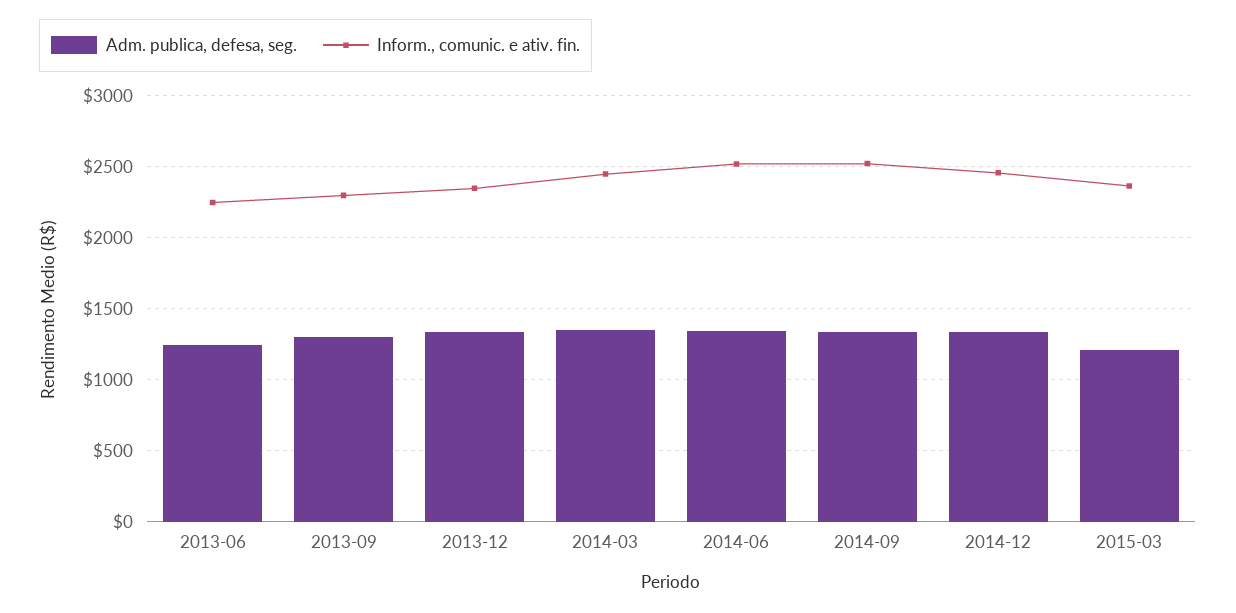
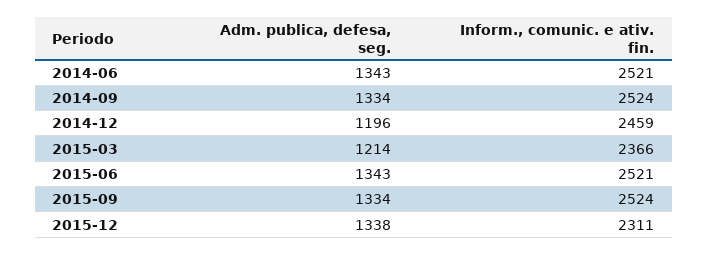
Adm. publica, defesa, seg., 2013-06: 1250 -> none
Inform., comunic. e ativ. fin., 2013-06: 2250 -> none
Adm. publica, defesa, seg., 2013-09: 1300 -> none
Inform., comunic. e ativ. fin., 2013-09: 2300 -> none
Adm. publica, defesa, seg., 2013-12: 1350 -> none
Inform., comunic. e ativ. fin., 2013-12: 2350 -> none
Adm. publica, defesa, seg., 2014-03: 1350 -> none
Inform., comunic. e ativ. fin., 2014-03: 2450 -> none
Adm. publica, defesa, seg., 2014-12: 1350 -> 1196
Adm. publica, defesa, seg., 2015-06: none -> 1343
Inform., comunic. e ativ. fin., 2015-06: none -> 2521
Adm. publica, defesa, seg., 2015-09: none -> 1334
Inform., comunic. e ativ. fin., 2015-09: none -> 2524
Adm. publica, defesa, seg., 2015-12: none -> 1338
Inform., comunic. e ativ. fin., 2015-12: none -> 2311

